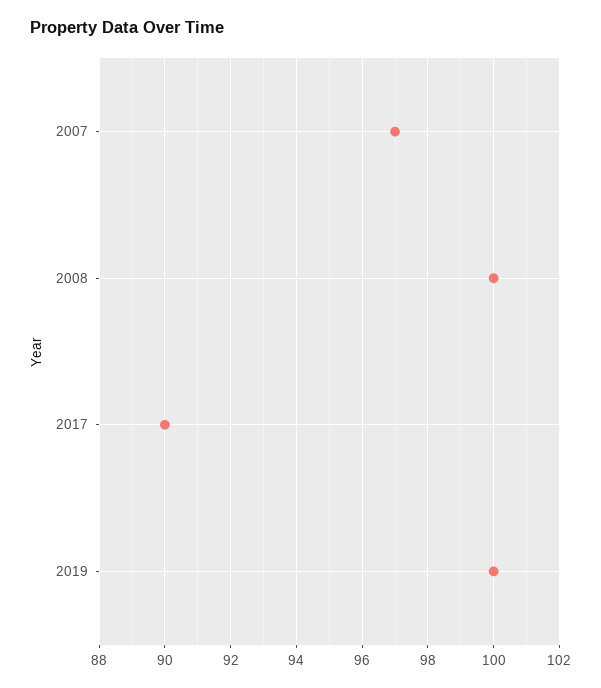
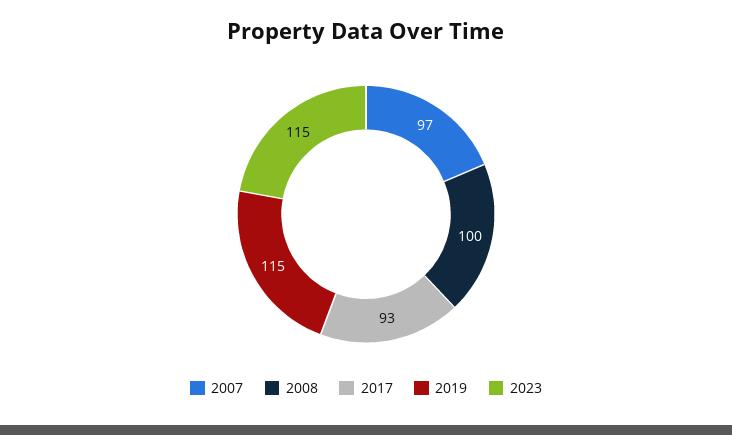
2017: 90 -> 93
2019: 100 -> 115
2023: none -> 115

